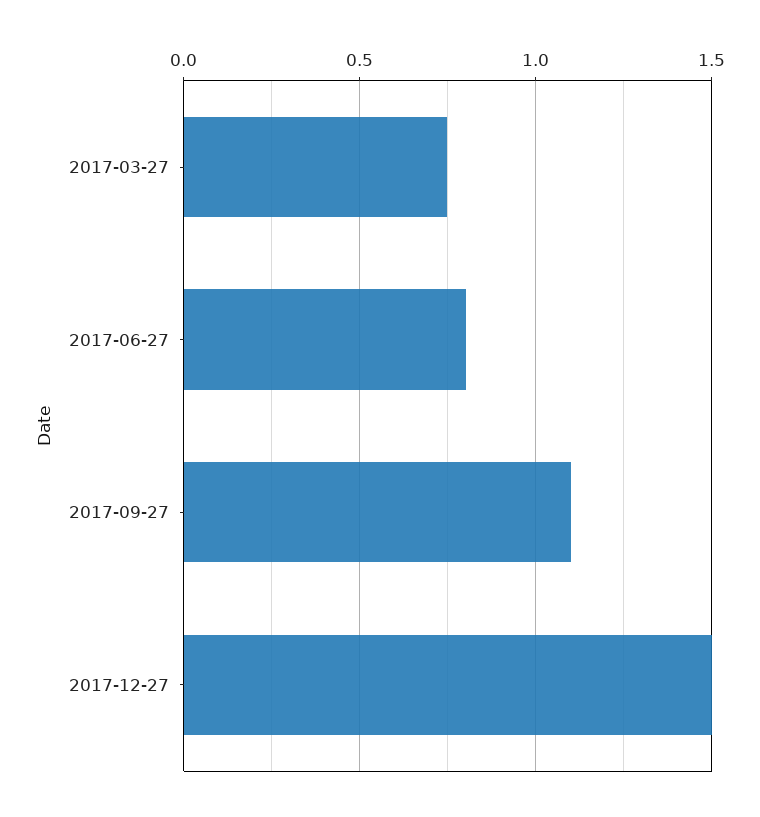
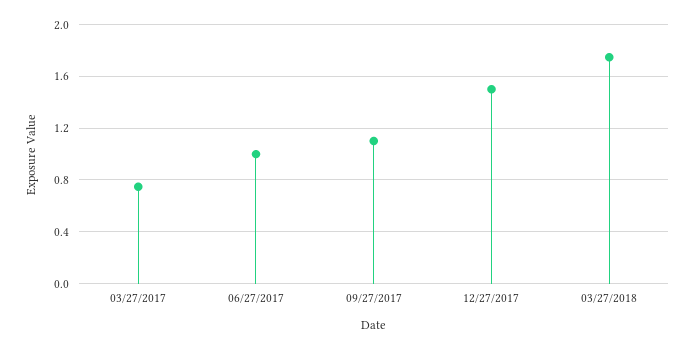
2017-06-27: 0.8 -> 1
03/27/2018: none -> 1.75

